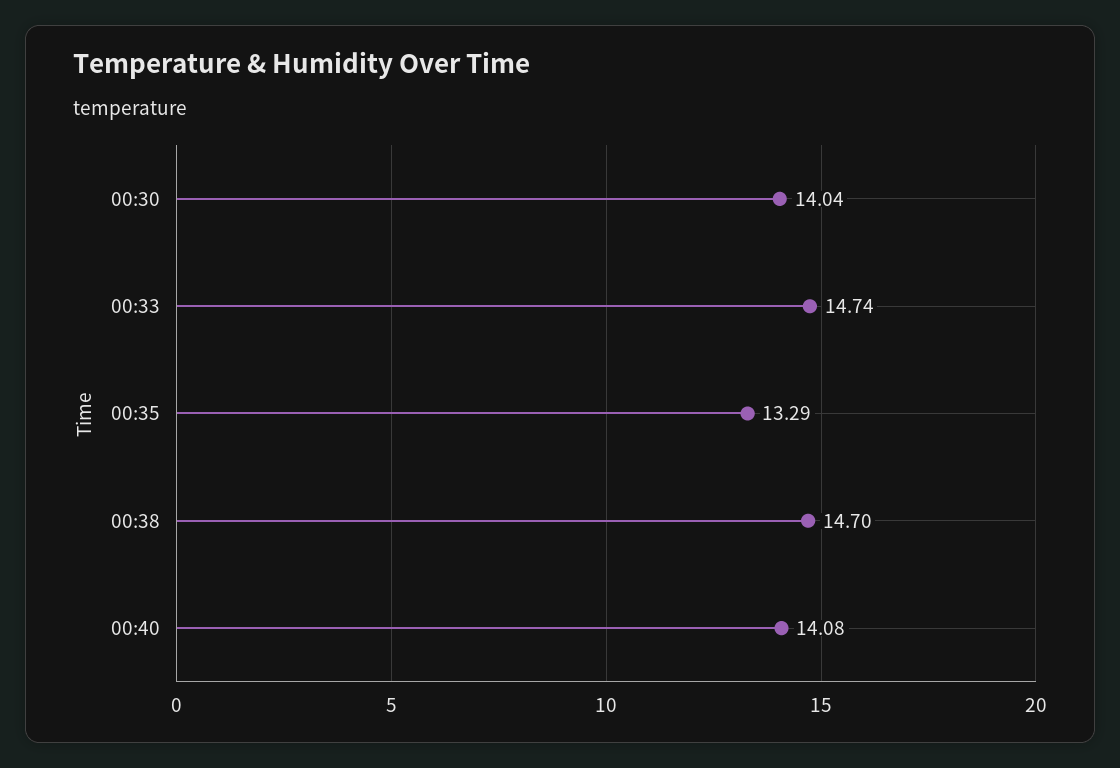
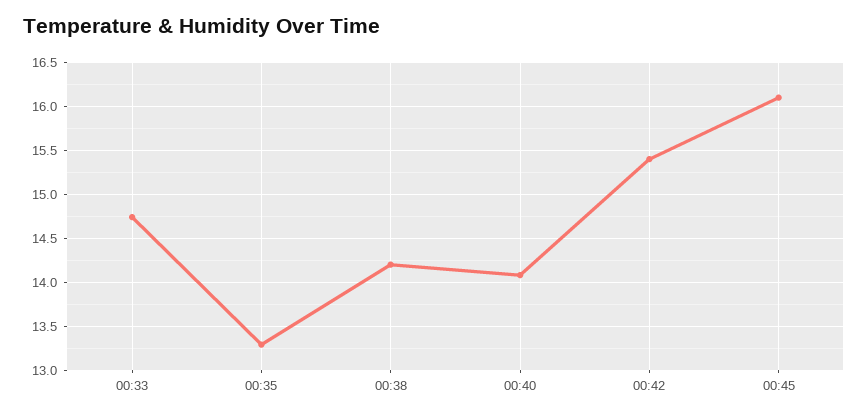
00:30: 14.04 -> none
00:38: 14.7 -> 14.2
00:42: none -> 15.4
00:45: none -> 16.1

